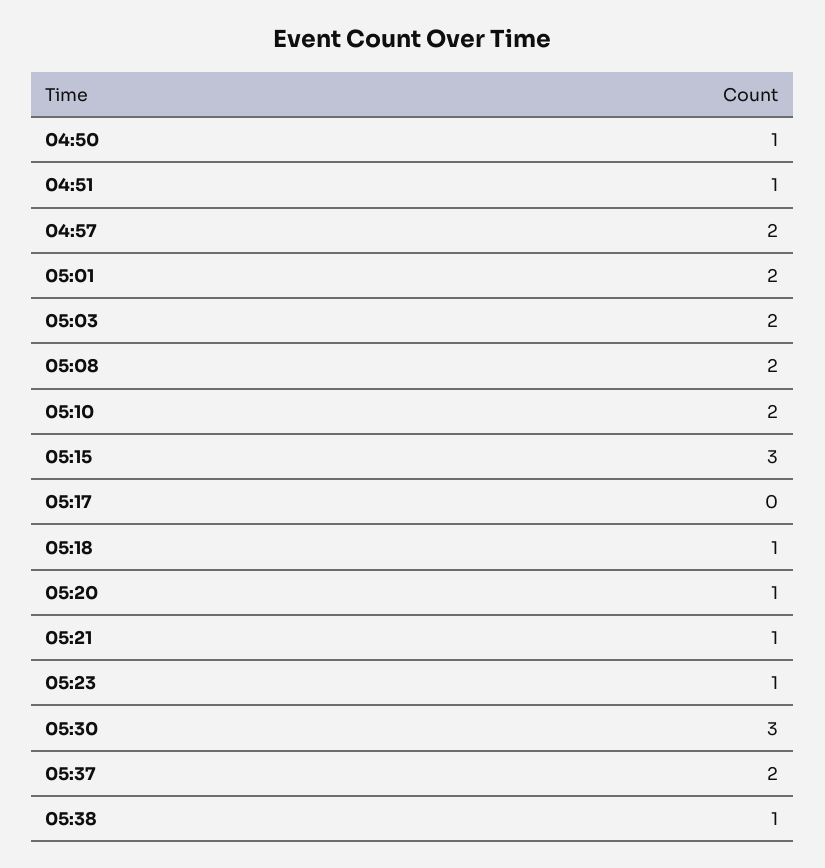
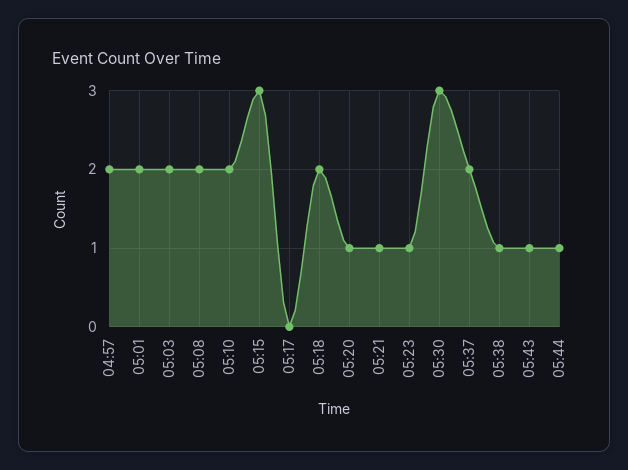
04:50: 1 -> none
04:51: 1 -> none
05:18: 1 -> 2
05:43: none -> 1
05:44: none -> 1

